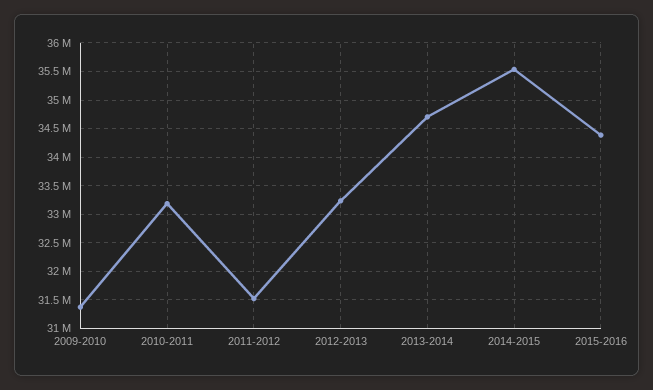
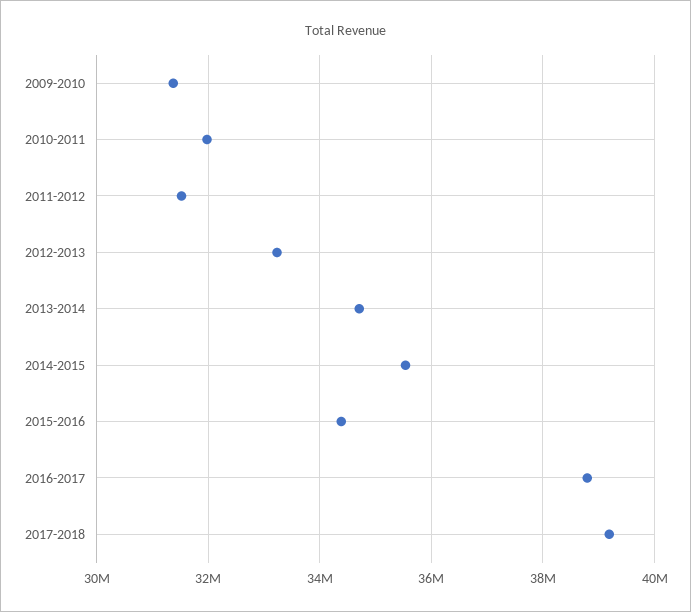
2010-2011: 33250000 -> 32000000
2016-2017: none -> 38800000
2017-2018: none -> 39200000

